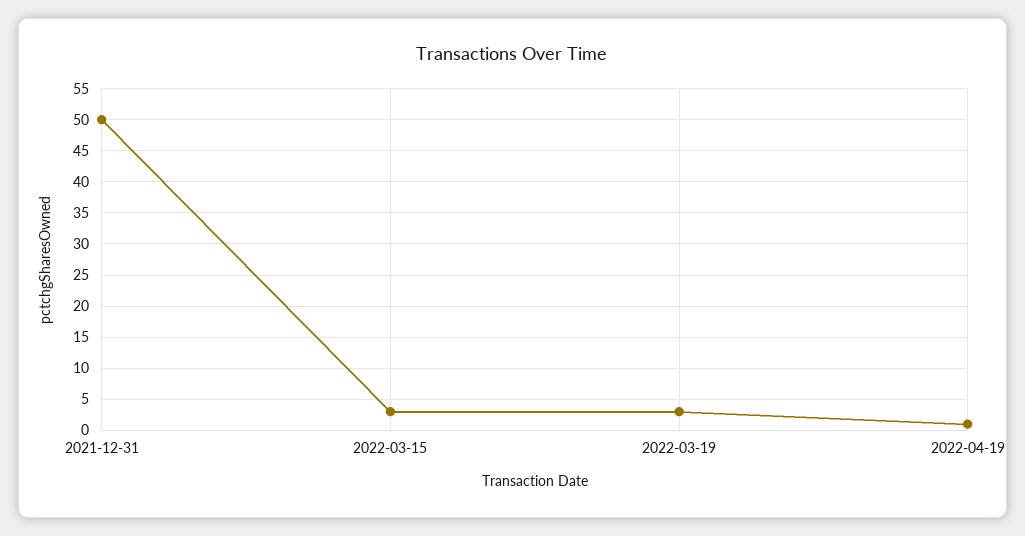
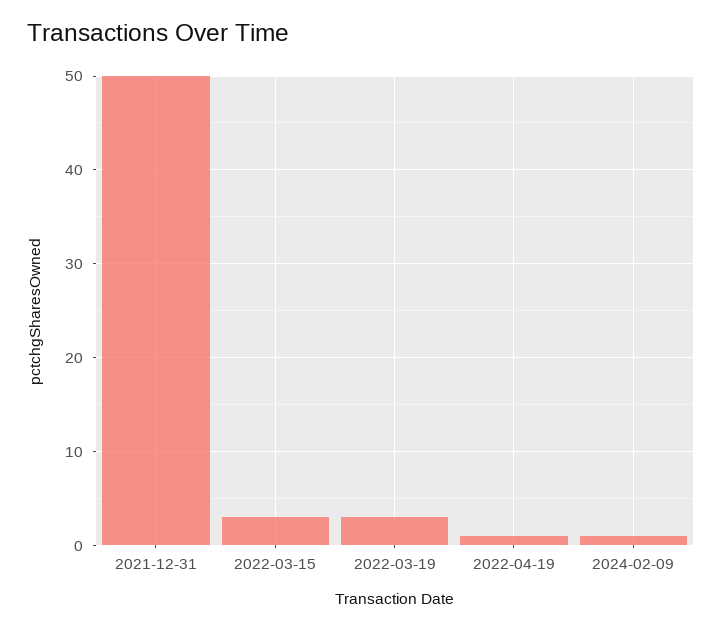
2024-02-09: none -> 1

